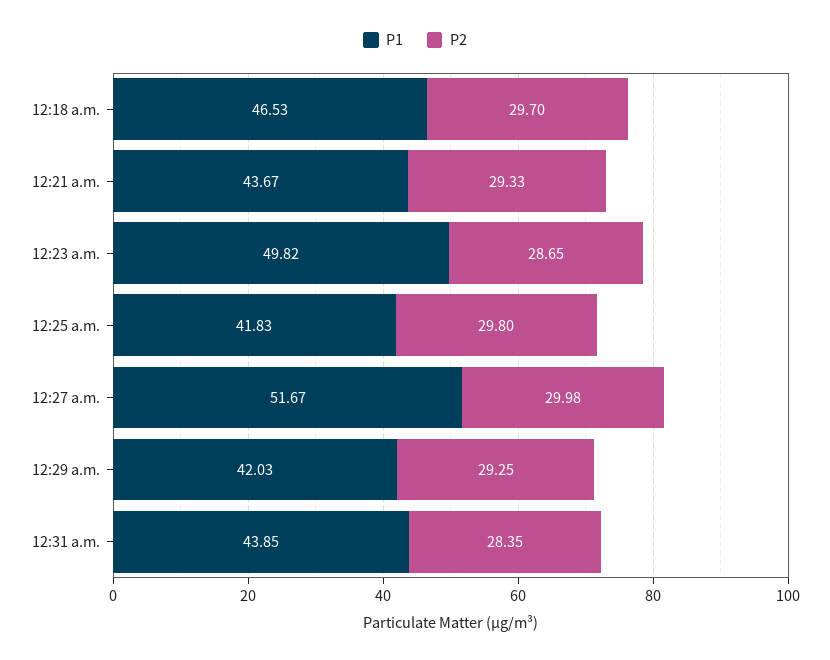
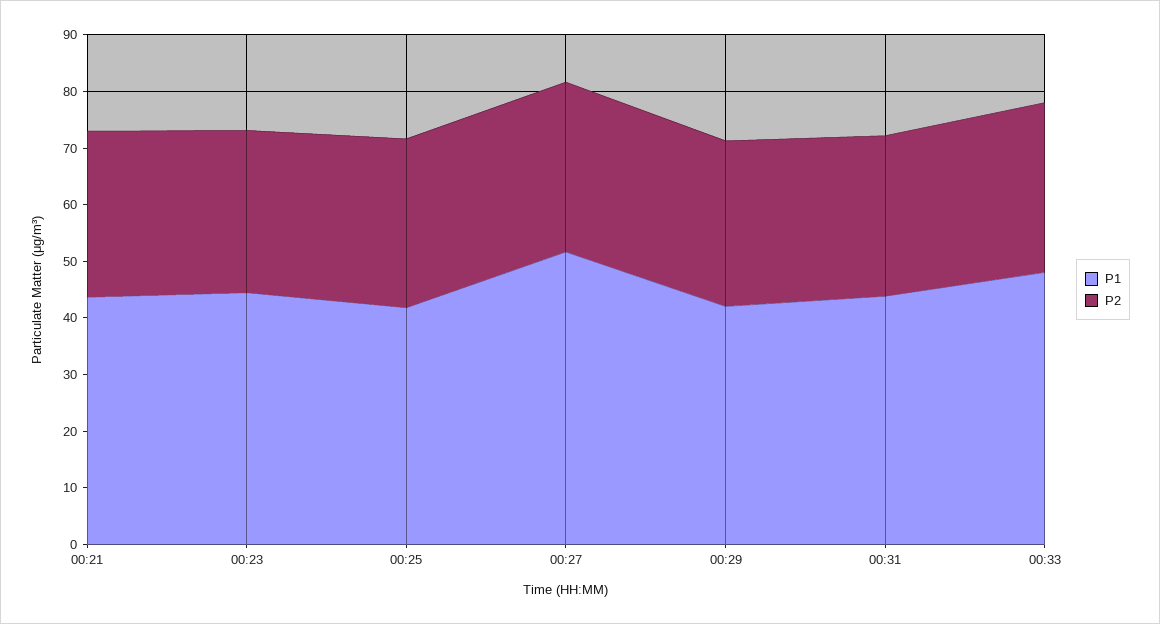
P1, 12:18 a.m.: 46.53 -> none
P2, 12:18 a.m.: 29.7 -> none
P1, 12:23 a.m.: 49.82 -> 44
P1, 00:33: none -> 48
P2, 00:33: none -> 30

